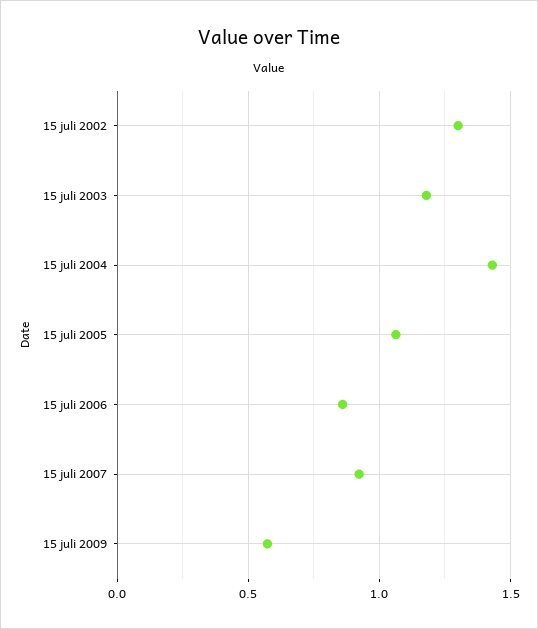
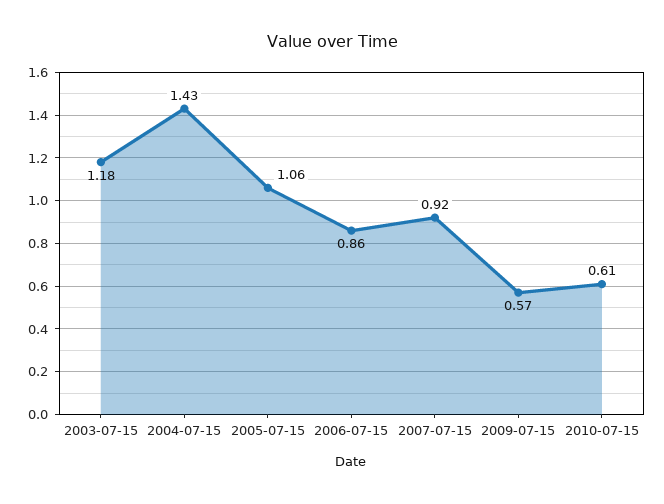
15 juli 2002: 1.3 -> none
2010-07-15: none -> 0.61

